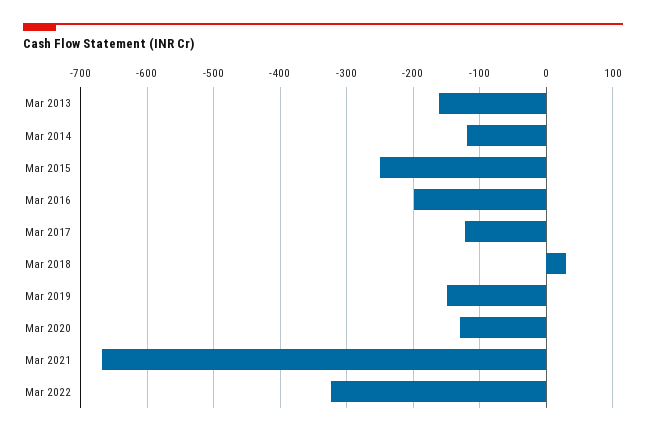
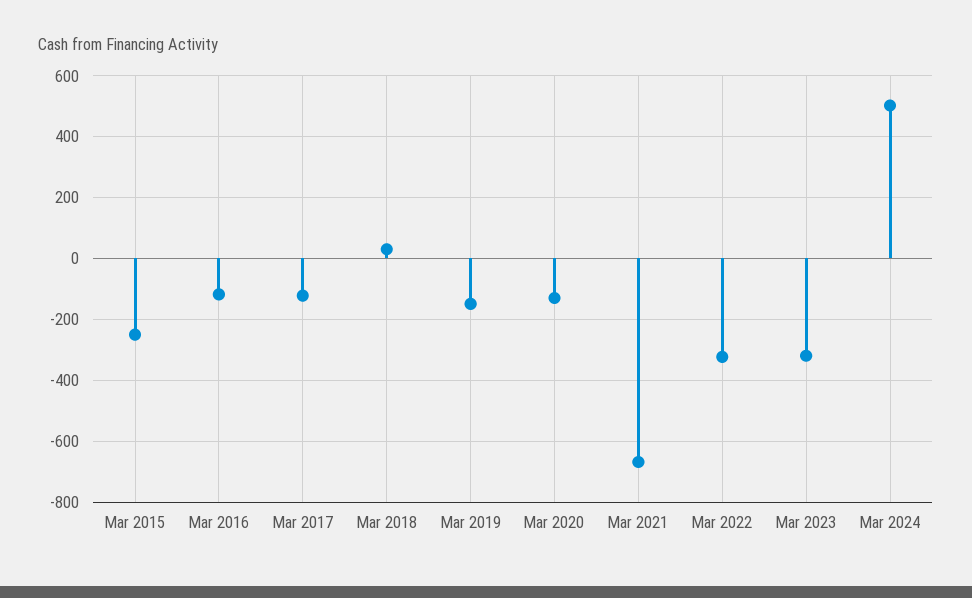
Mar 2013: -160 -> none
Mar 2014: -120 -> none
Mar 2016: -200 -> -120
Mar 2023: none -> -320
Mar 2024: none -> 500

